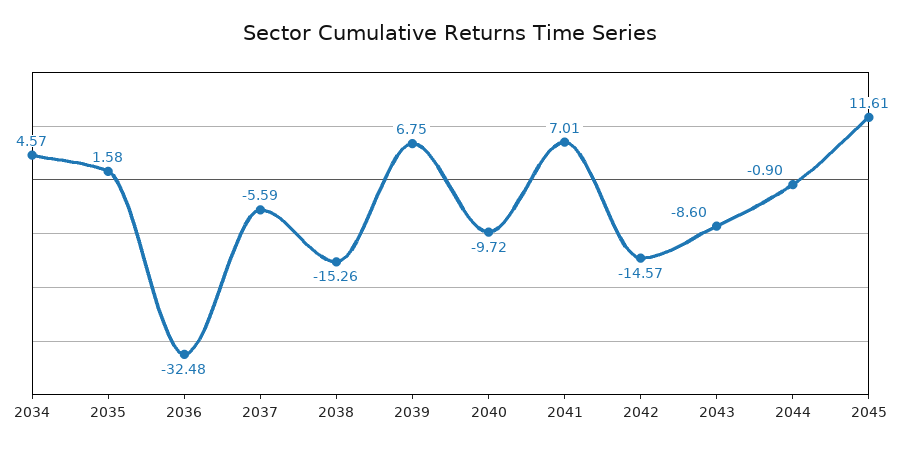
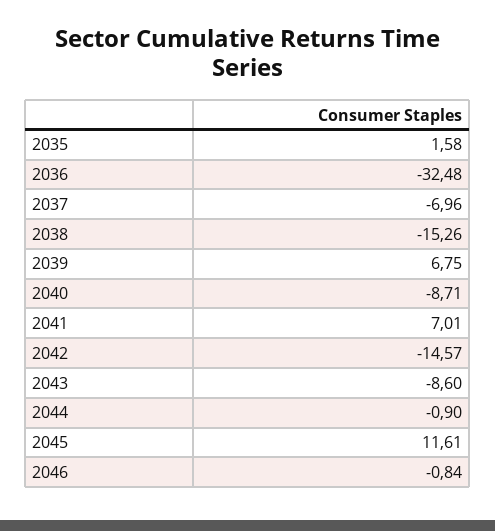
2034: 4.57 -> none
2037: -5.59 -> -6.96
2040: -9.72 -> -8.71
2046: none -> -0.84

